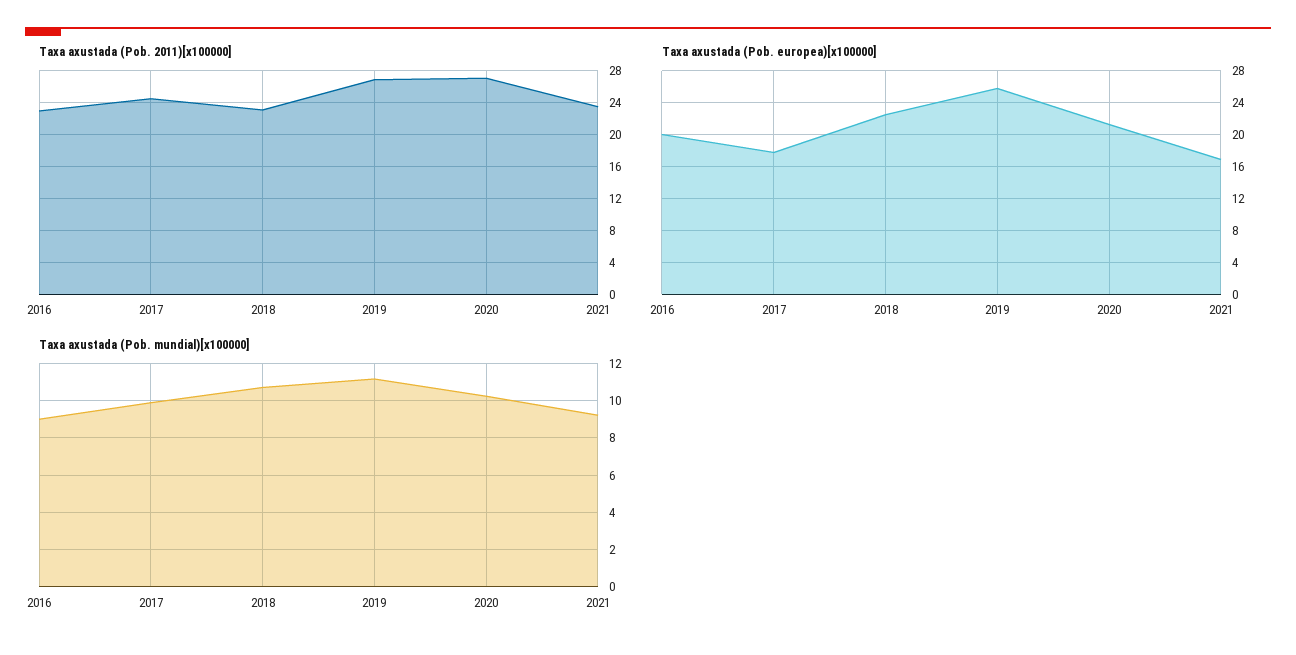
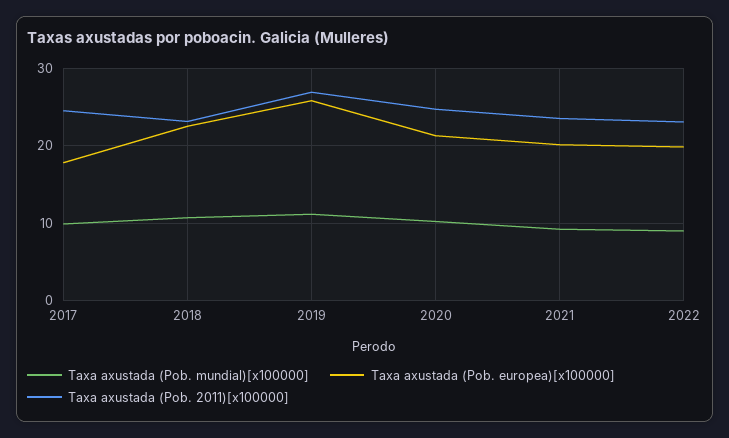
Taxa axustada (Pob. 2011)[x100000], 2016: 23 -> none
Taxa axustada (Pob. 2011)[x100000], 2020: 27 -> 25
Taxa axustada (Pob. europea)[x100000], 2016: 20 -> none
Taxa axustada (Pob. europea)[x100000], 2021: 17 -> 20
Taxa axustada (Pob. mundial)[x100000], 2016: 9 -> none
Taxa axustada (Pob. mundial)[x100000], 2022: none -> 9
Taxa axustada (Pob. europea)[x100000], 2022: none -> 20
Taxa axustada (Pob. 2011)[x100000], 2022: none -> 23

